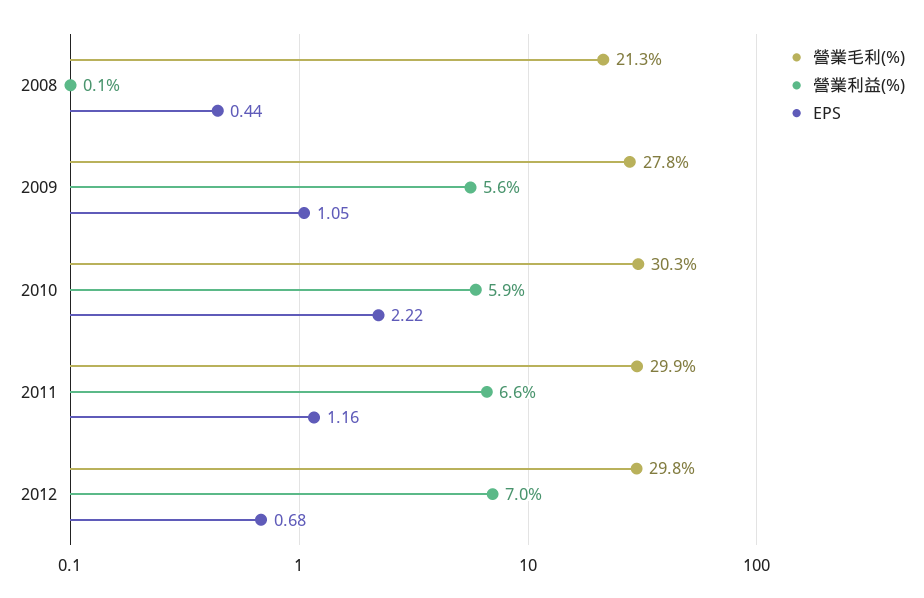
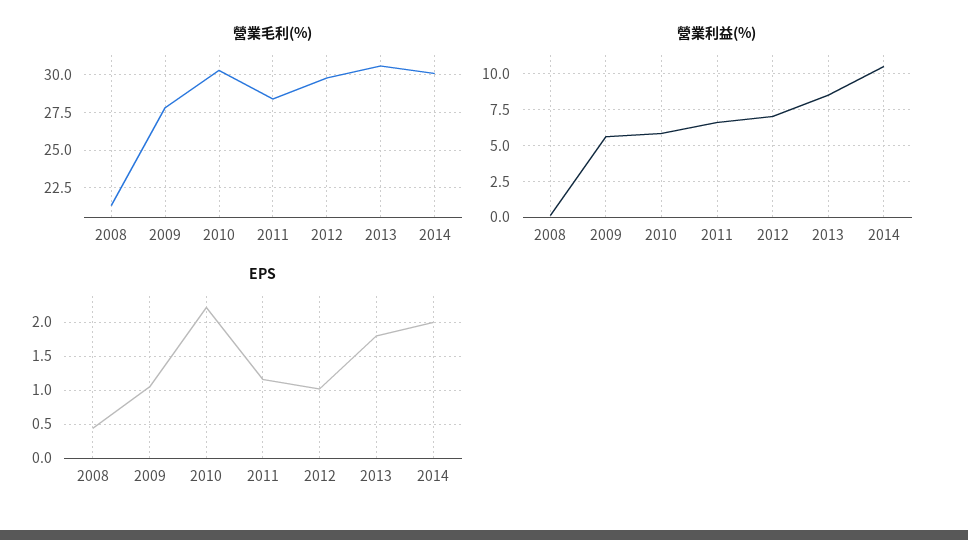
營業毛利(%), 2011: 29.9 -> 28.5
EPS, 2012: 0.68 -> 1
營業毛利(%), 2013: none -> 30.5
營業毛利(%), 2014: none -> 30
營業利益(%), 2013: none -> 8.5
營業利益(%), 2014: none -> 10.5
EPS, 2013: none -> 1.8
EPS, 2014: none -> 2

